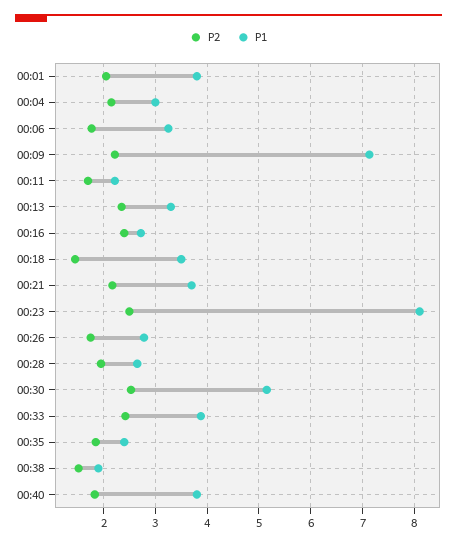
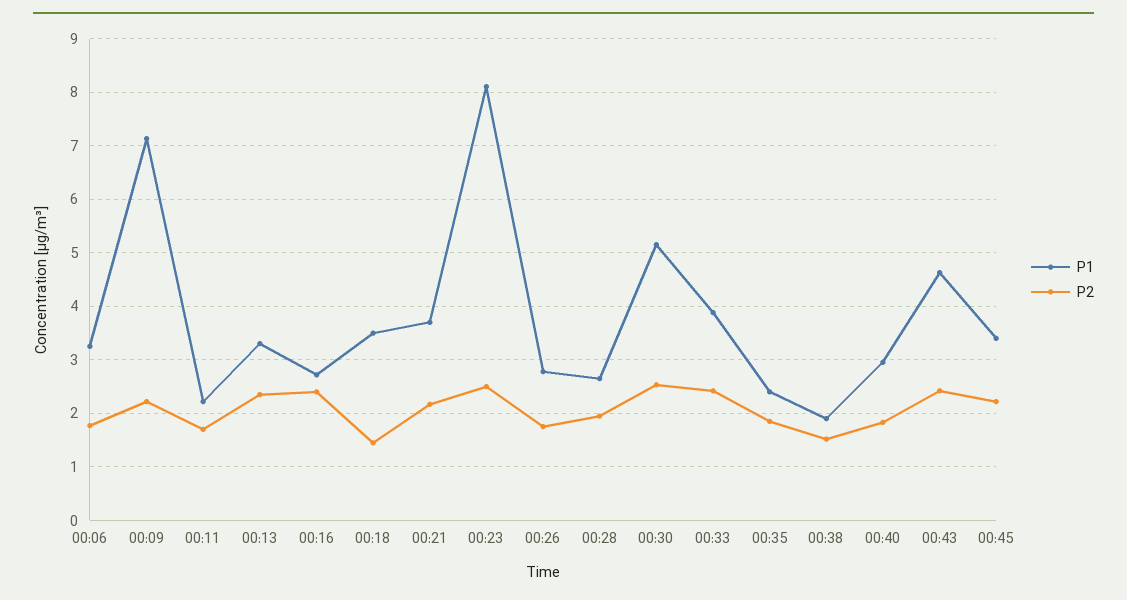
P2, 00:01: 2 -> none
P1, 00:01: 3.8 -> none
P2, 00:04: 2.2 -> none
P1, 00:04: 3 -> none
P1, 00:40: 3.8 -> 3
P1, 00:43: none -> 4.6
P2, 00:43: none -> 2.4
P1, 00:45: none -> 3.4
P2, 00:45: none -> 2.2

